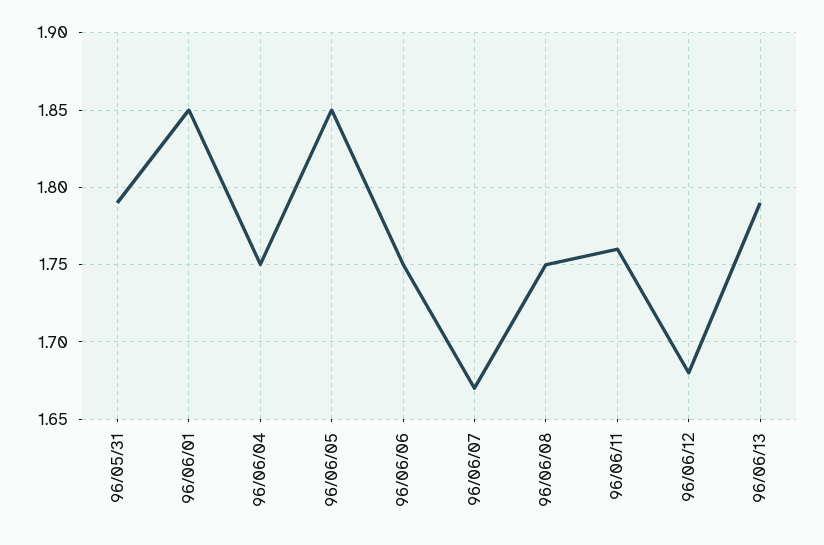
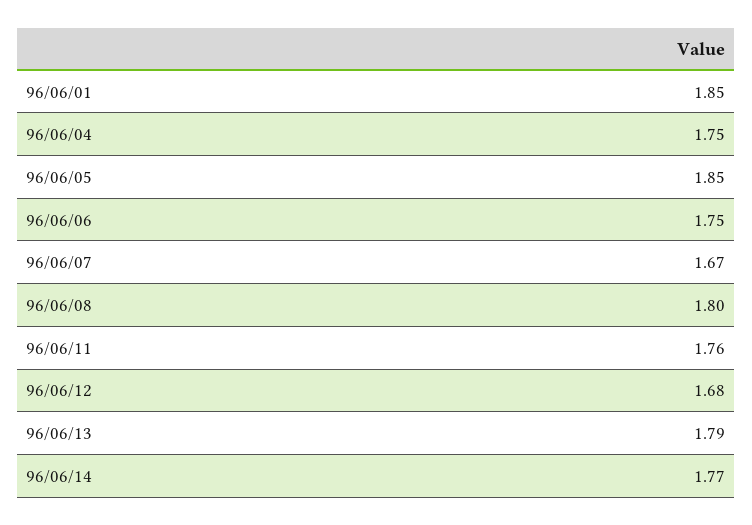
96/05/31: 1.79 -> none
96/06/08: 1.75 -> 1.8
96/06/14: none -> 1.77

